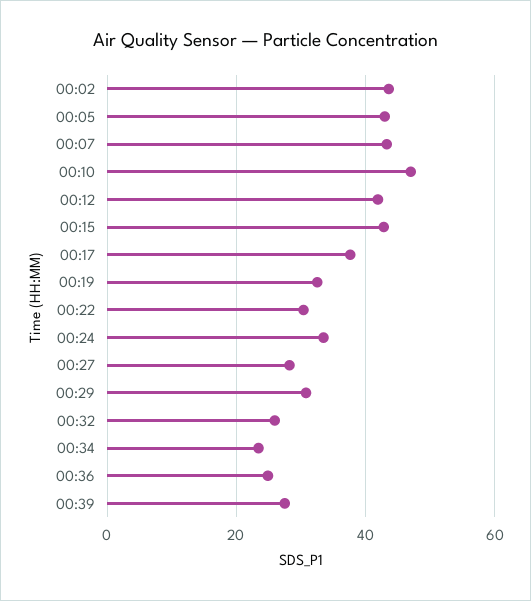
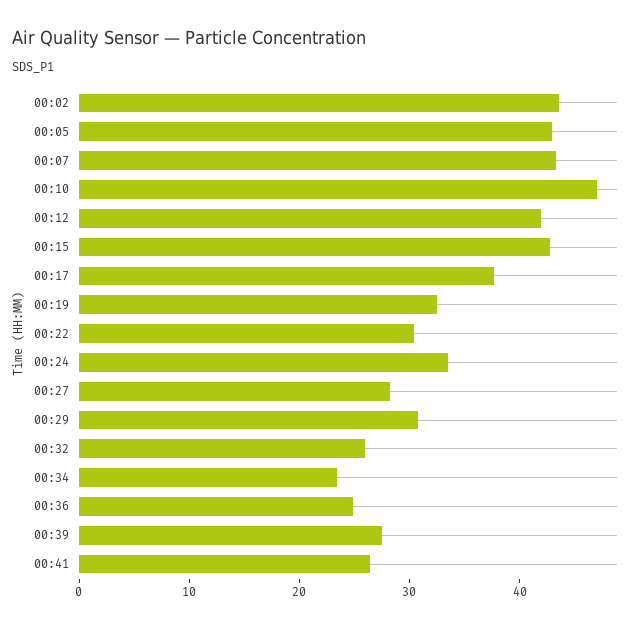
00:41: none -> 26

